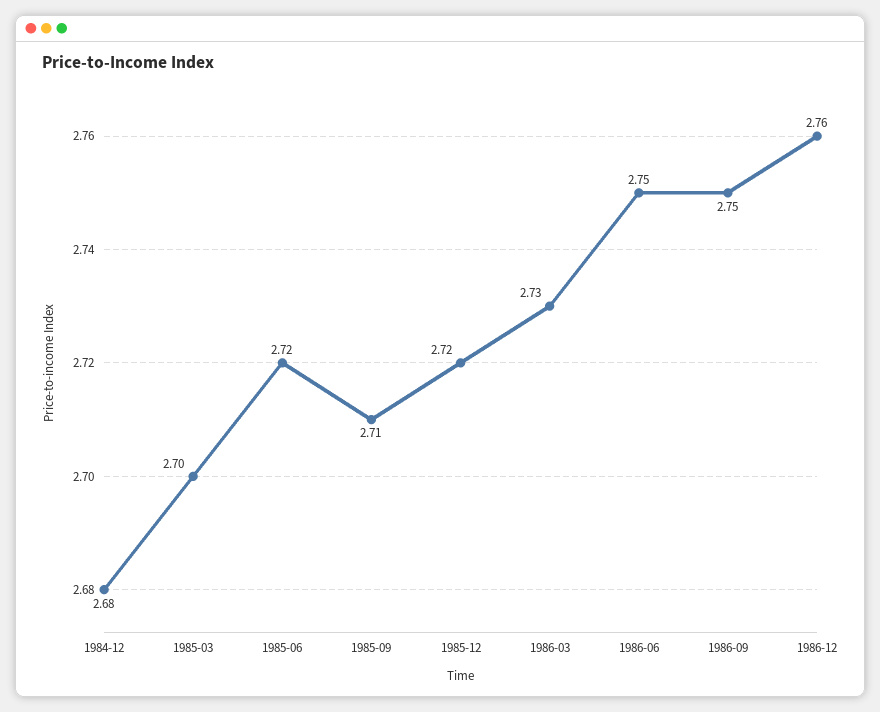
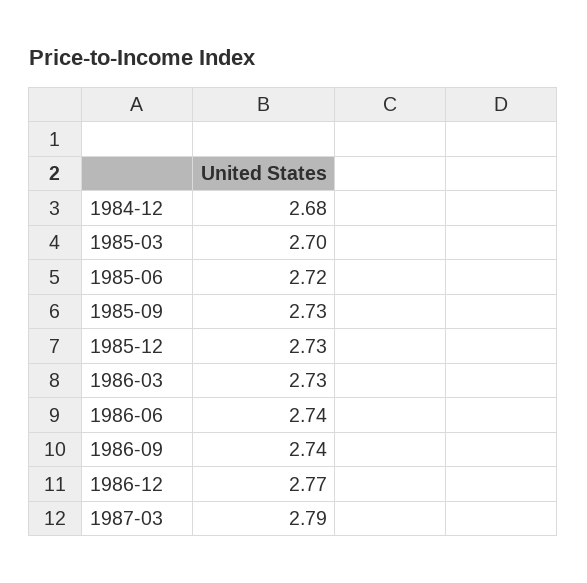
1985-09: 2.71 -> 2.73
1985-12: 2.72 -> 2.73
1986-06: 2.75 -> 2.74
1986-09: 2.75 -> 2.74
1986-12: 2.76 -> 2.77
1987-03: none -> 2.79

